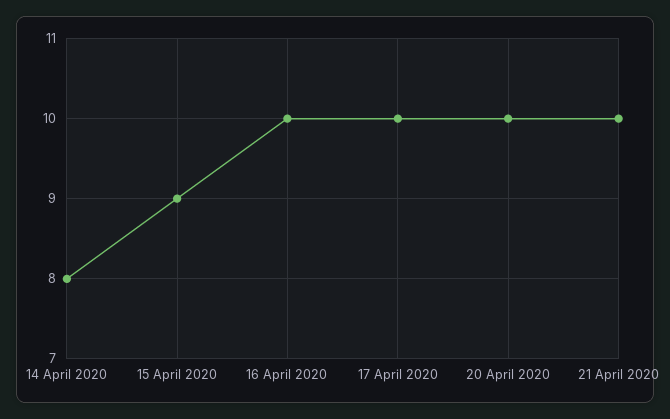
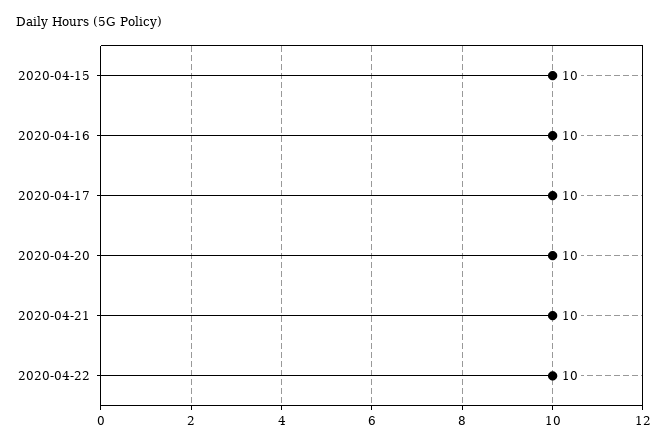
14 April 2020: 8 -> none
15 April 2020: 9 -> 10
2020-04-22: none -> 10

